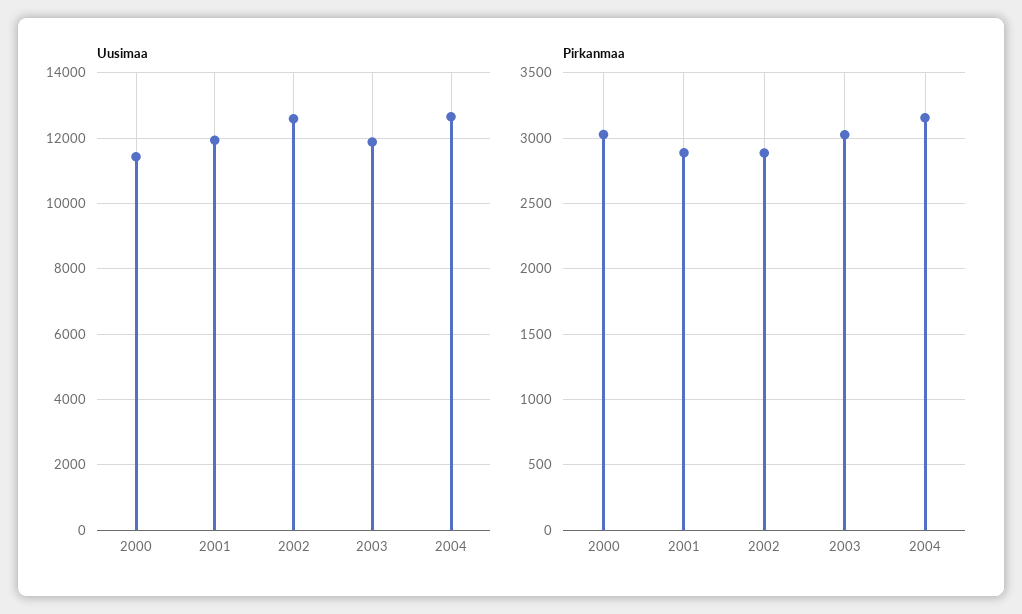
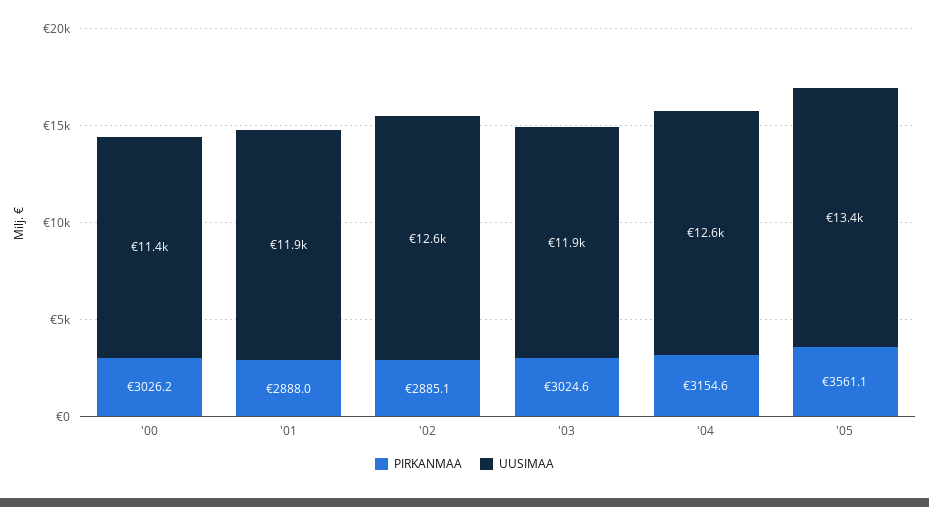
Pirkanmaa, '05: none -> 3561.1
Uusimaa, '05: none -> 13400

